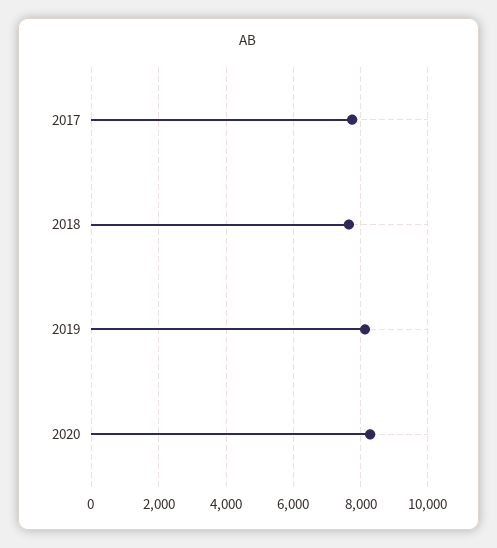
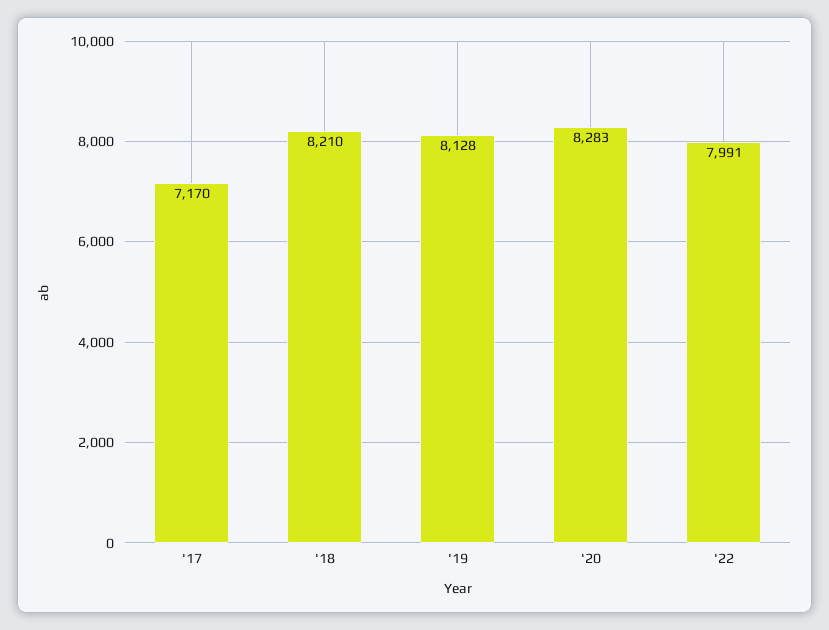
2017: 7800 -> 7170
2018: 7600 -> 8210
'22: none -> 7991

